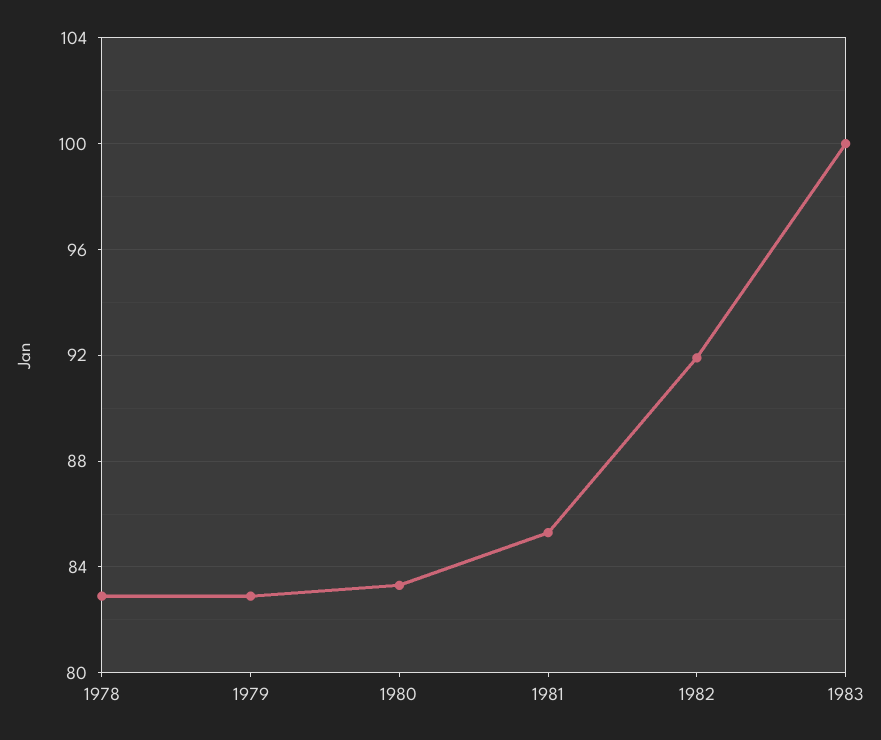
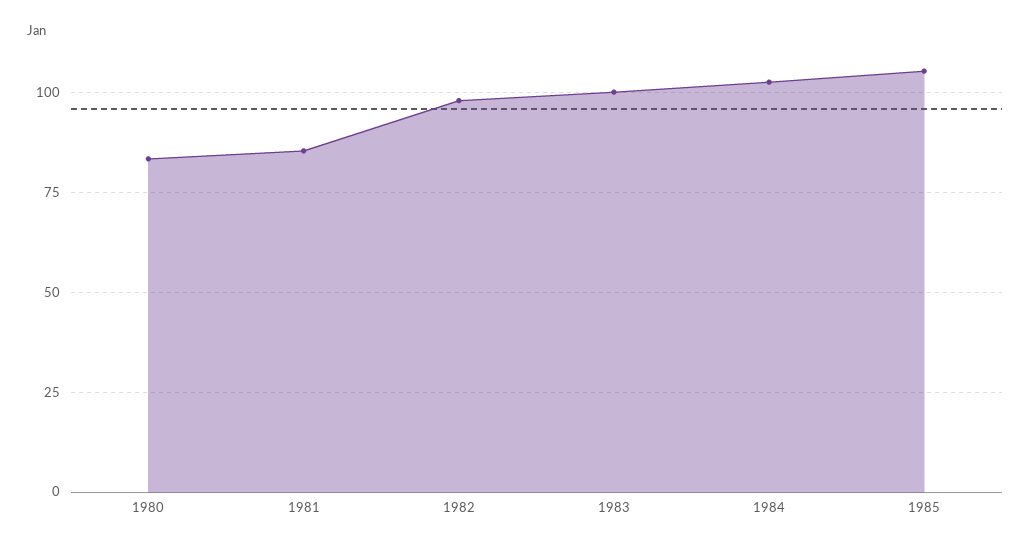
1978: 83 -> none
1979: 83 -> none
1982: 92 -> 97.5
1984: none -> 102.5
1985: none -> 105

